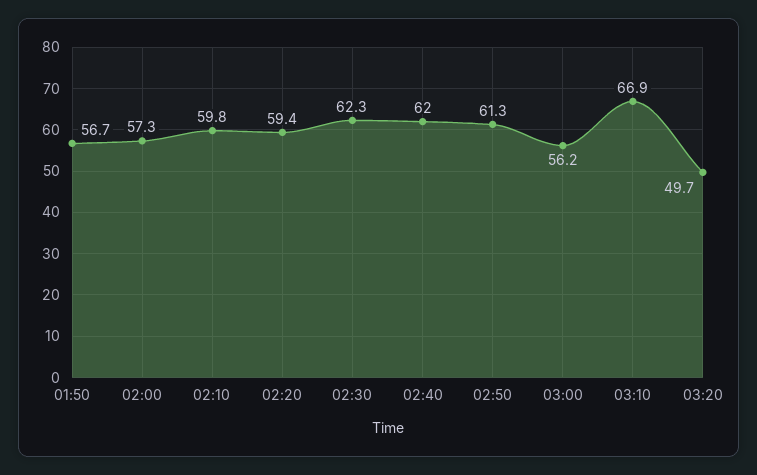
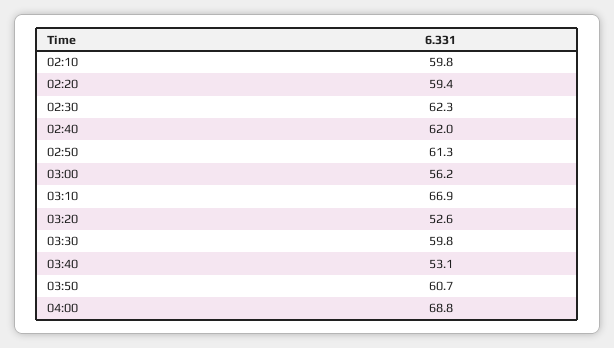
01:50: 56.7 -> none
02:00: 57.3 -> none
03:20: 49.7 -> 52.6
03:30: none -> 59.8
03:40: none -> 53.1
03:50: none -> 60.7
04:00: none -> 68.8

